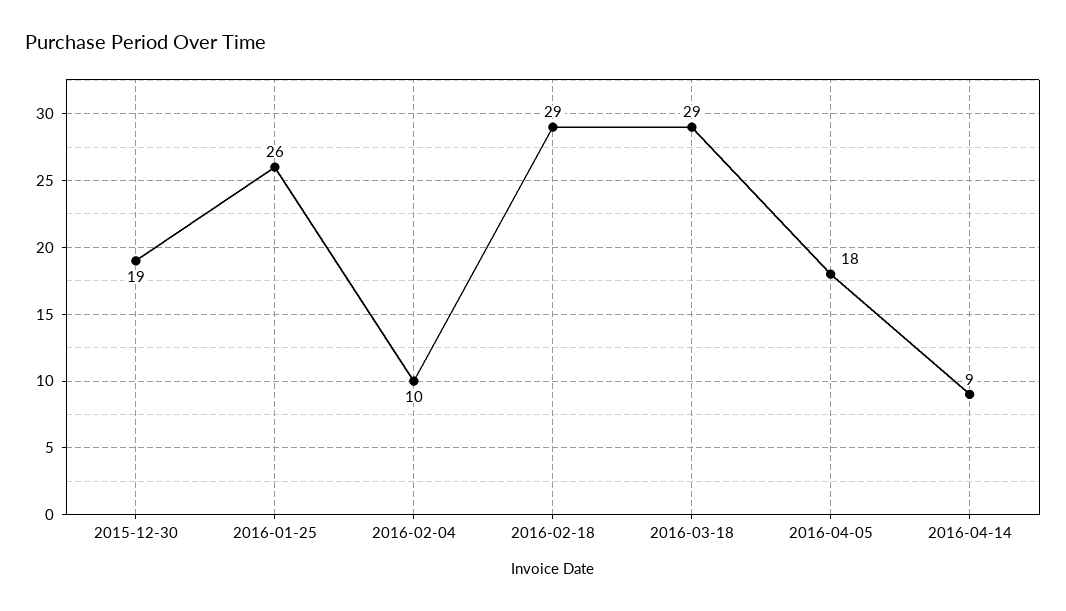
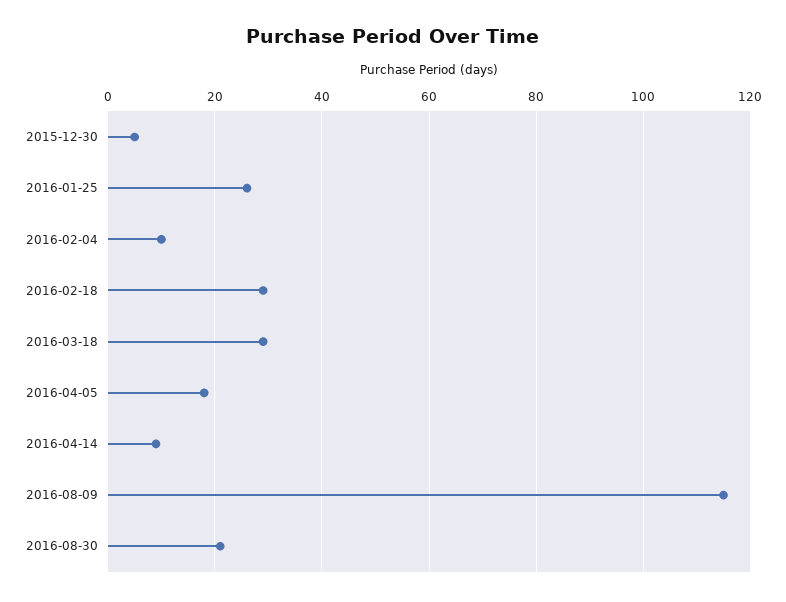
2015-12-30: 19 -> 5
2016-08-09: none -> 115
2016-08-30: none -> 20

